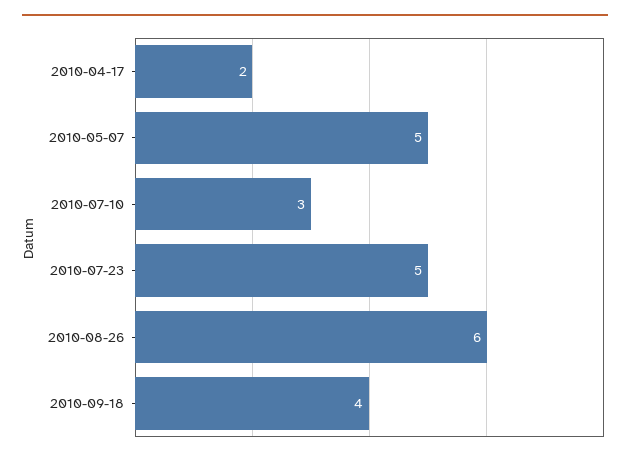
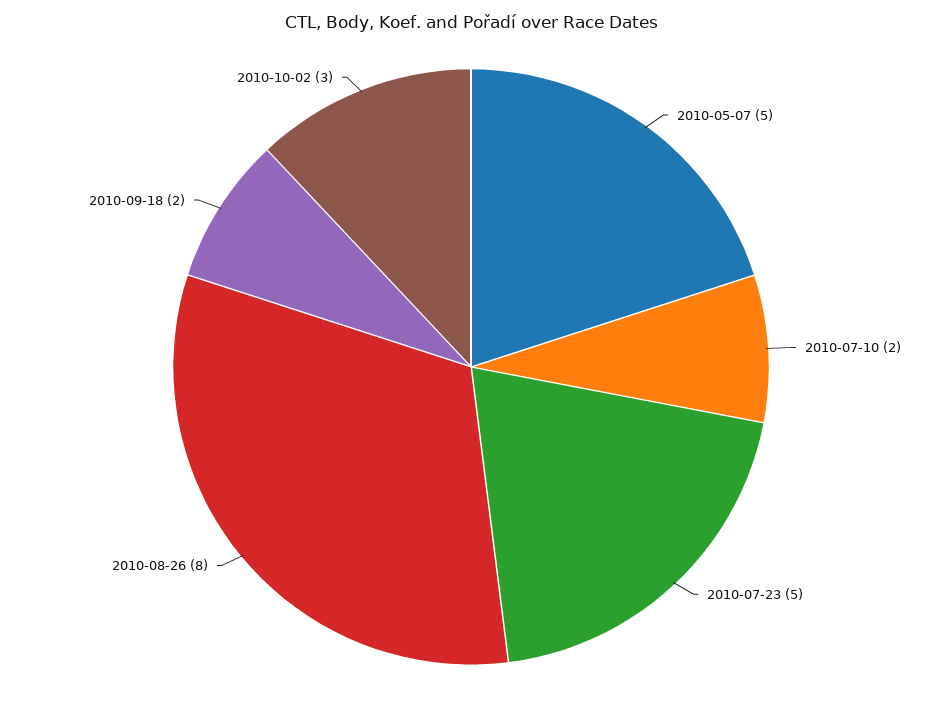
2010-04-17: 2 -> none
2010-07-10: 3 -> 2
2010-08-26: 6 -> 8
2010-09-18: 4 -> 2
2010-10-02: none -> 3

